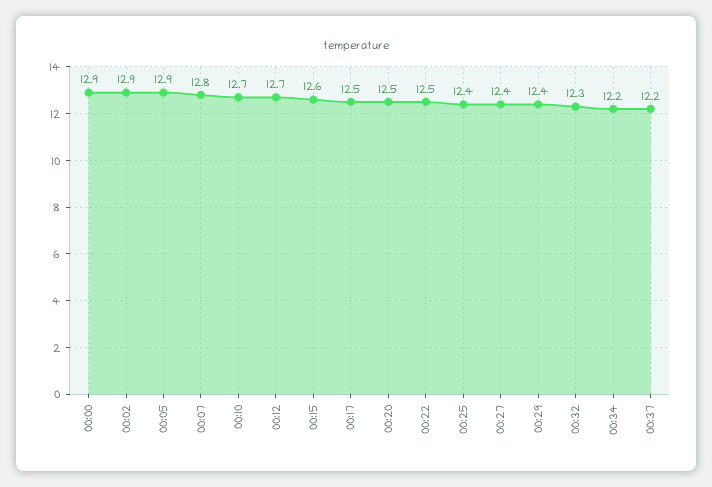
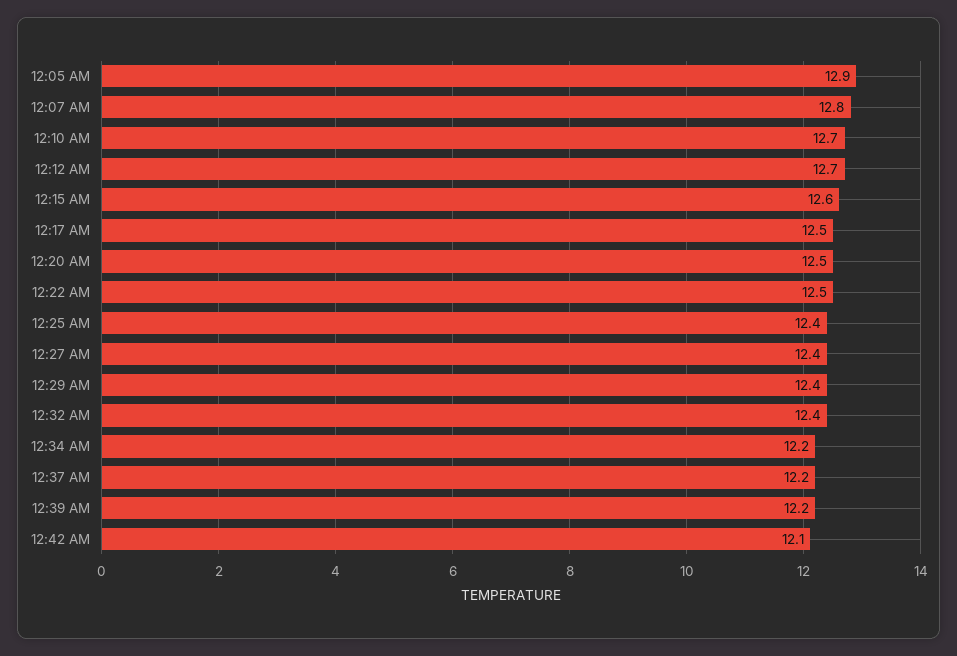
00:00: 12.9 -> none
00:02: 12.9 -> none
00:32: 12.3 -> 12.4
12:39 AM: none -> 12.2
12:42 AM: none -> 12.1

